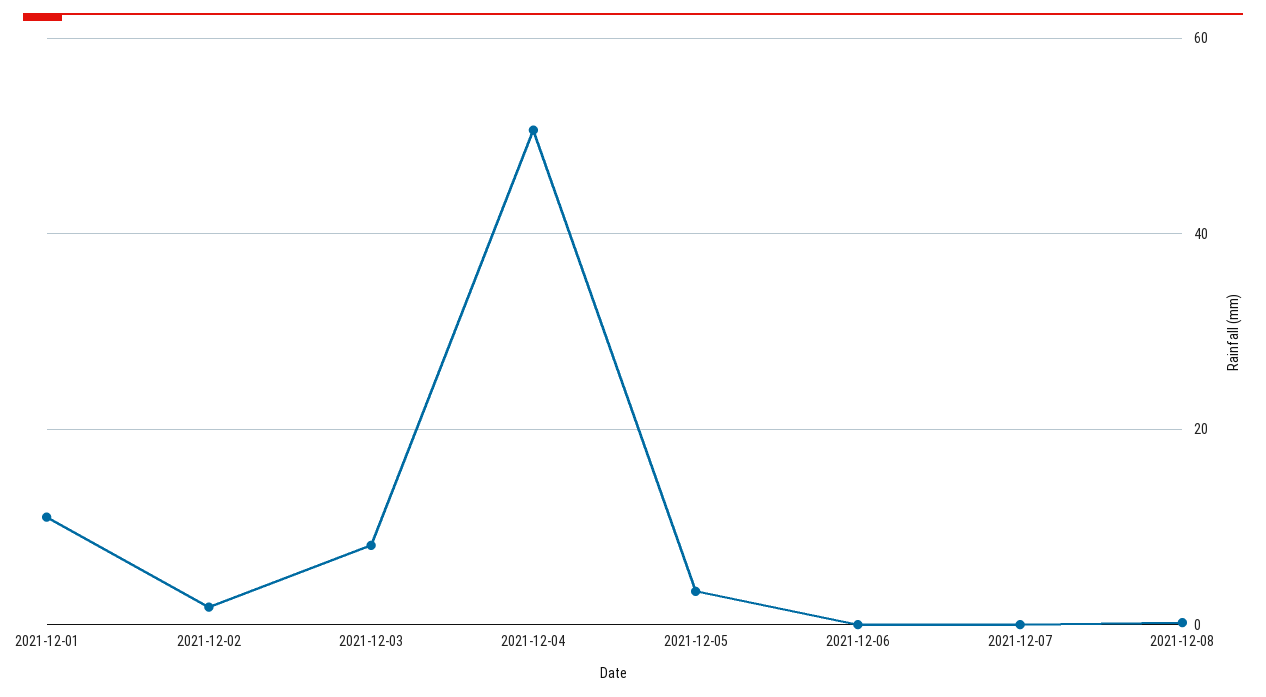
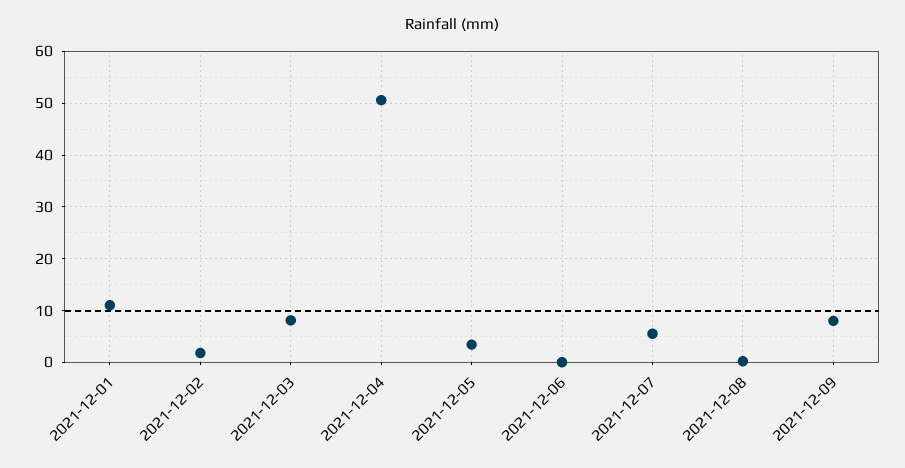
2021-12-07: 0 -> 6
2021-12-09: none -> 8

